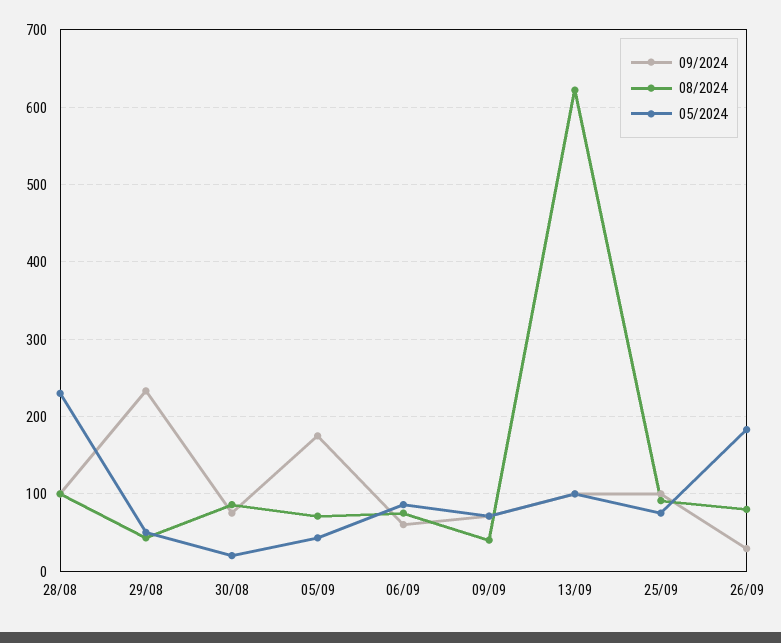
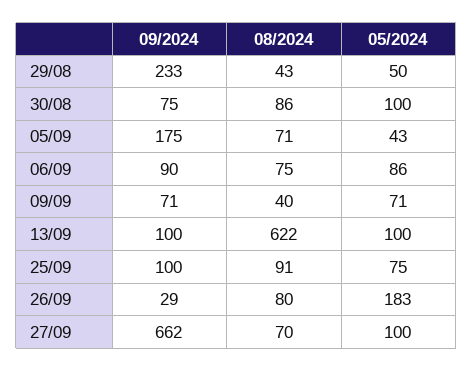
09/2024, 28/08: 100 -> none
08/2024, 28/08: 100 -> none
05/2024, 28/08: 230 -> none
05/2024, 30/08: 20 -> 100
09/2024, 06/09: 60 -> 90
09/2024, 27/09: none -> 662
08/2024, 27/09: none -> 70
05/2024, 27/09: none -> 100

